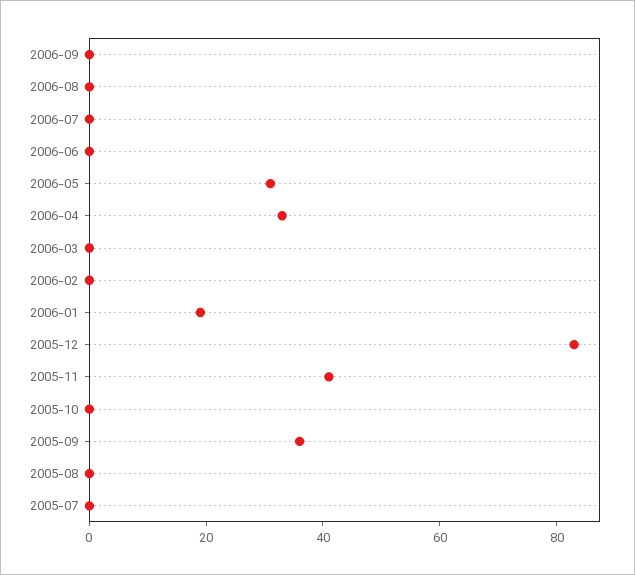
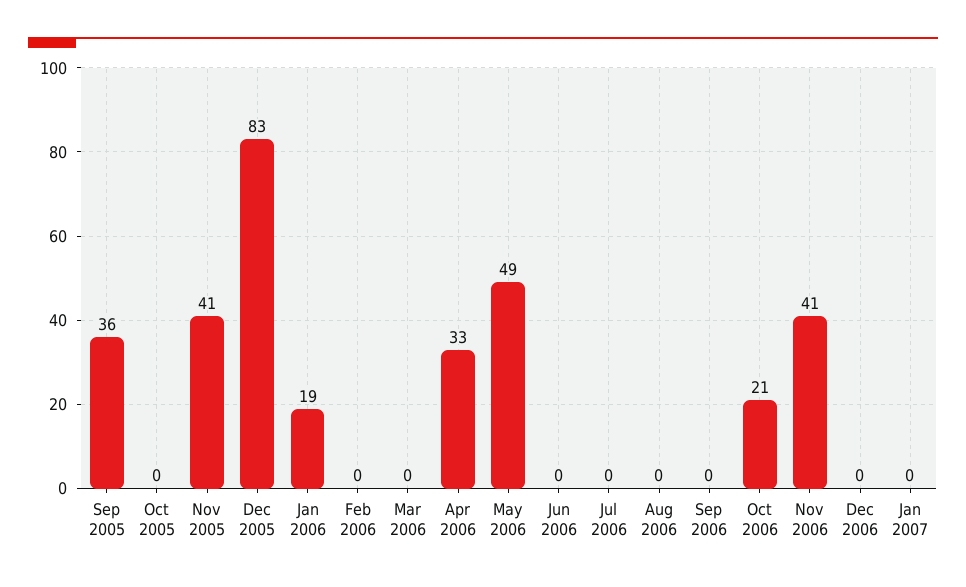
2006-05: 30 -> 49
2005-08: 0 -> none
2005-07: 0 -> none
Oct 2006: none -> 21
Nov 2006: none -> 41
Dec 2006: none -> 0
Jan 2007: none -> 0

